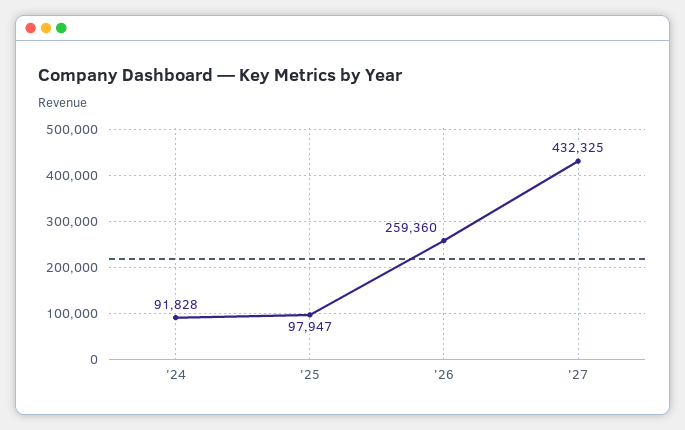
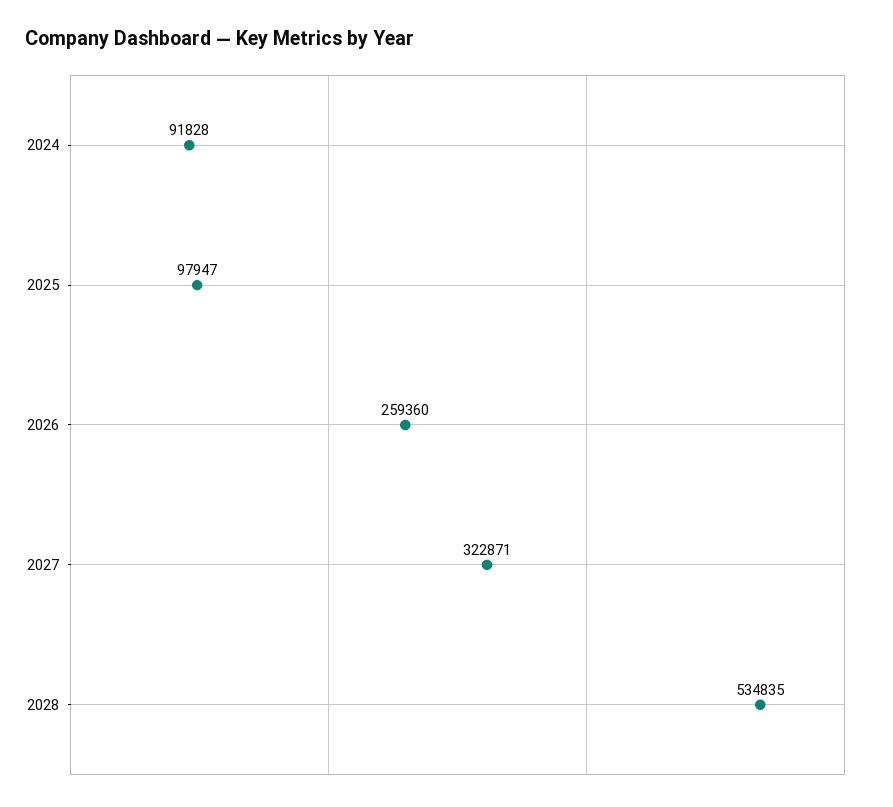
'27: 432325 -> 322871
2028: none -> 534835

